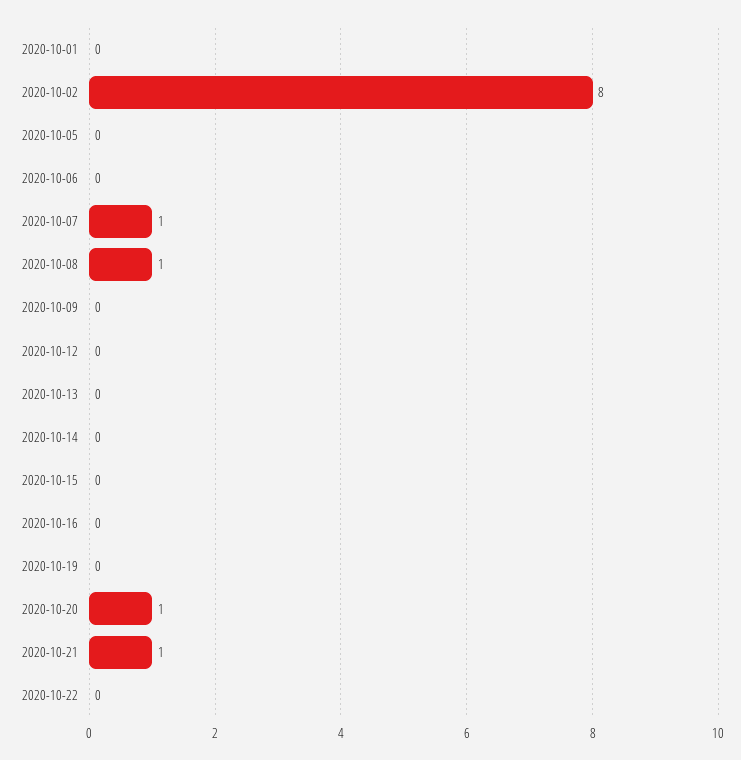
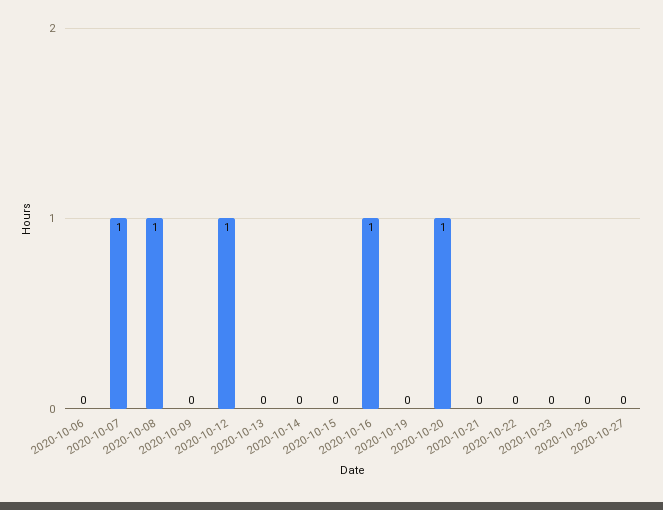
2020-10-01: 0 -> none
2020-10-02: 8 -> none
2020-10-05: 0 -> none
2020-10-12: 0 -> 1
2020-10-16: 0 -> 1
2020-10-21: 1 -> 0
2020-10-23: none -> 0
2020-10-26: none -> 0
2020-10-27: none -> 0

